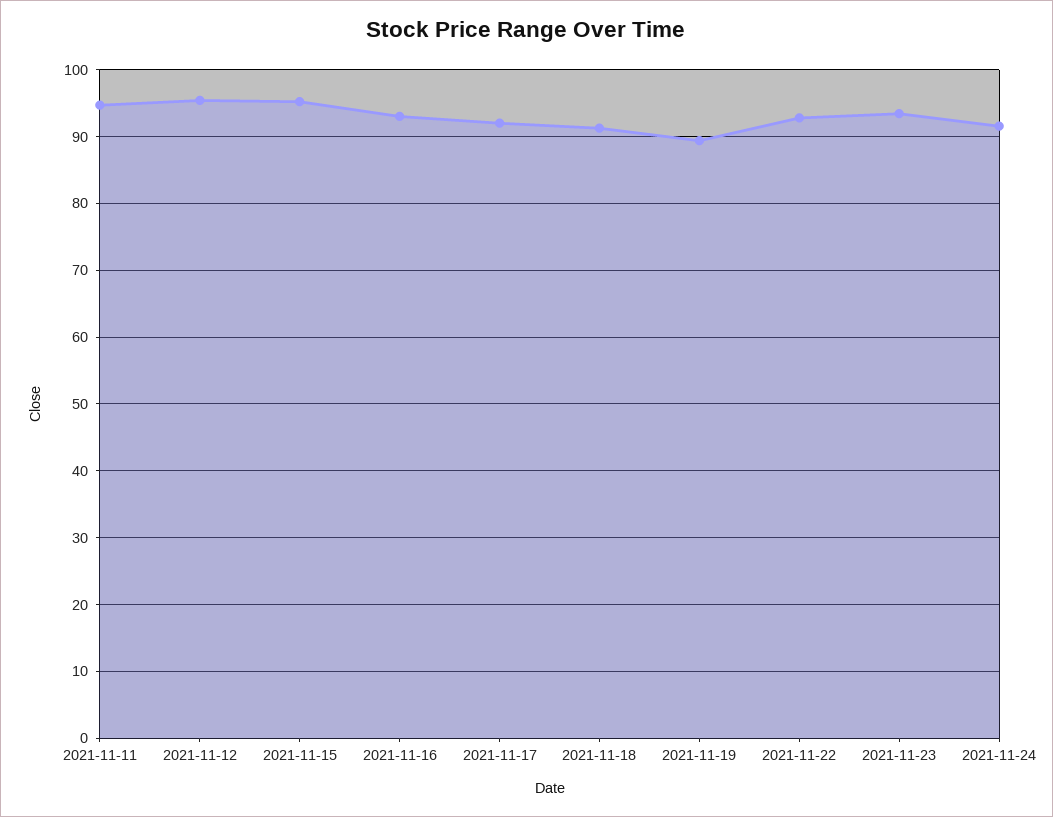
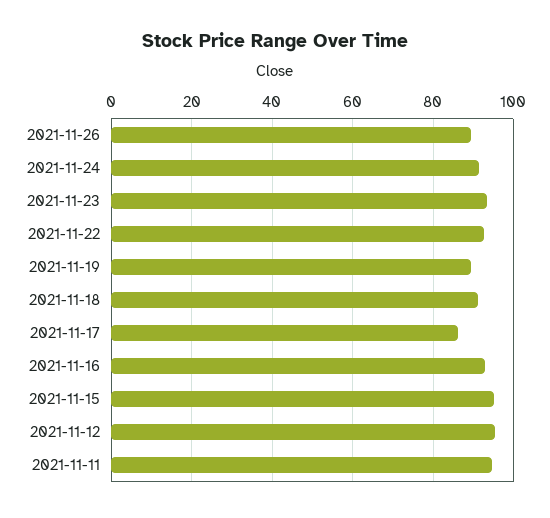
2021-11-17: 92 -> 86
2021-11-26: none -> 90

